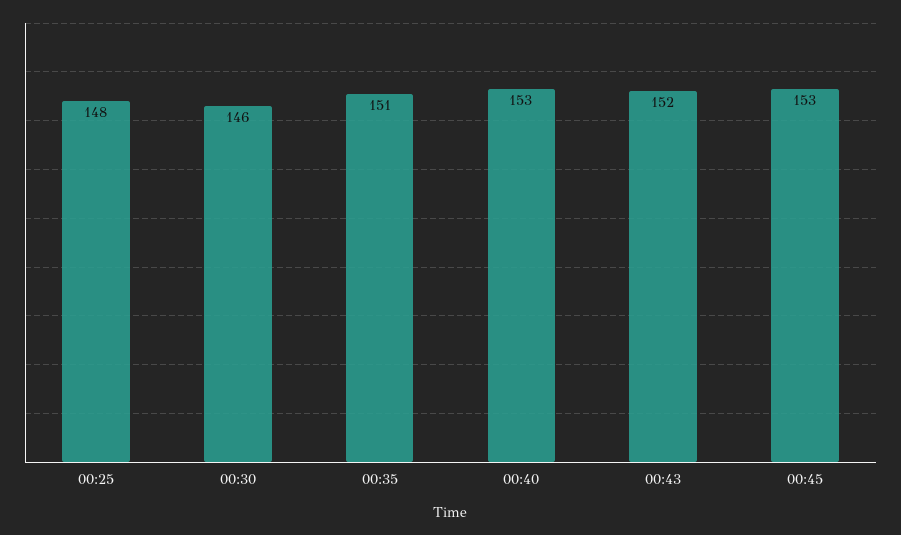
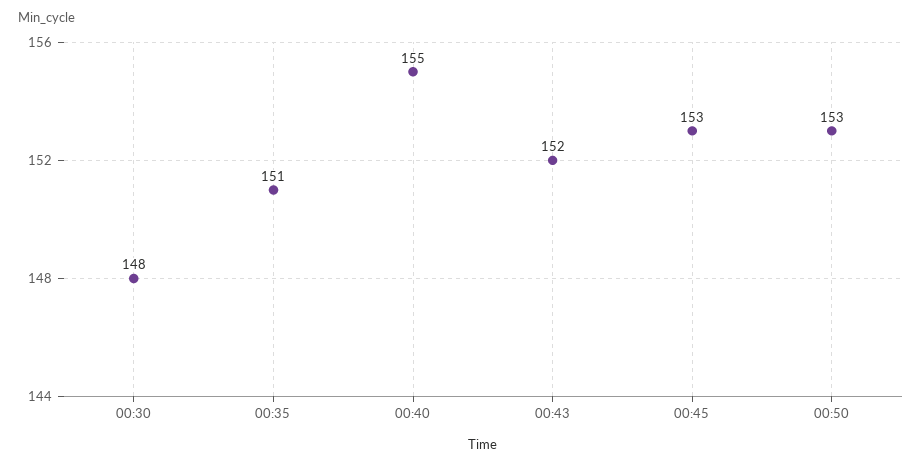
00:25: 148 -> none
00:30: 146 -> 148
00:40: 153 -> 155
00:50: none -> 153

